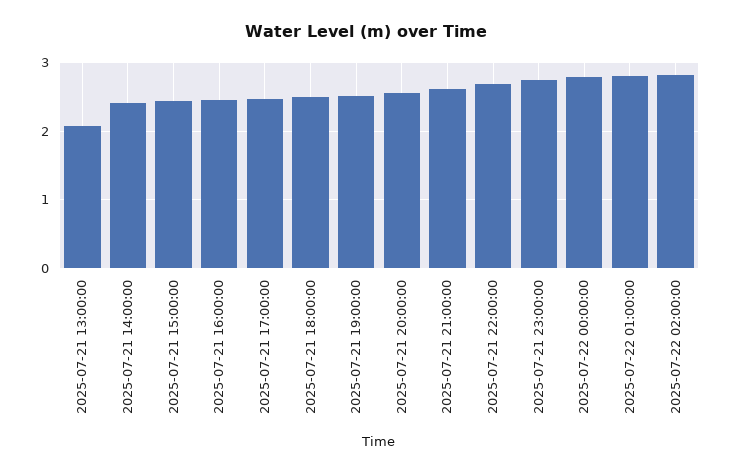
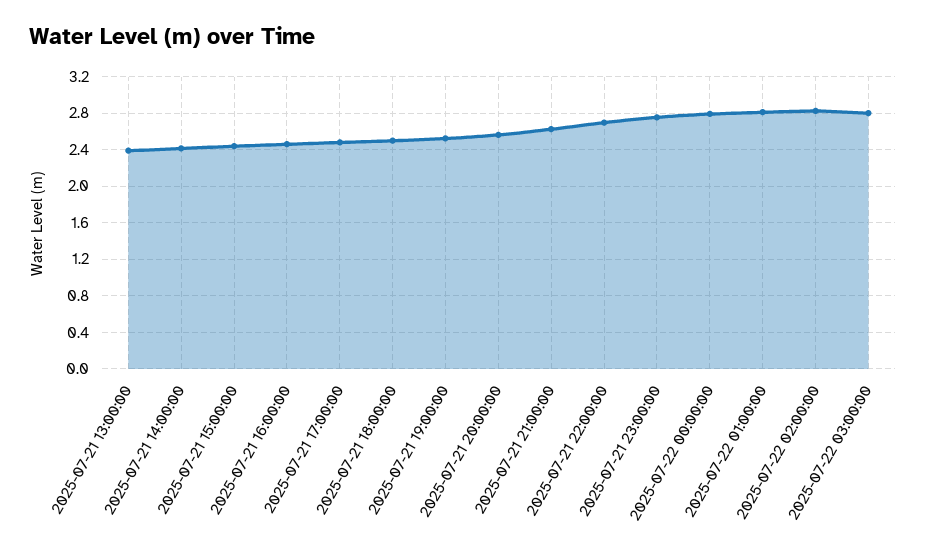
2025-07-21 13:00:00: 2.1 -> 2.4
2025-07-22 03:00:00: none -> 2.8

